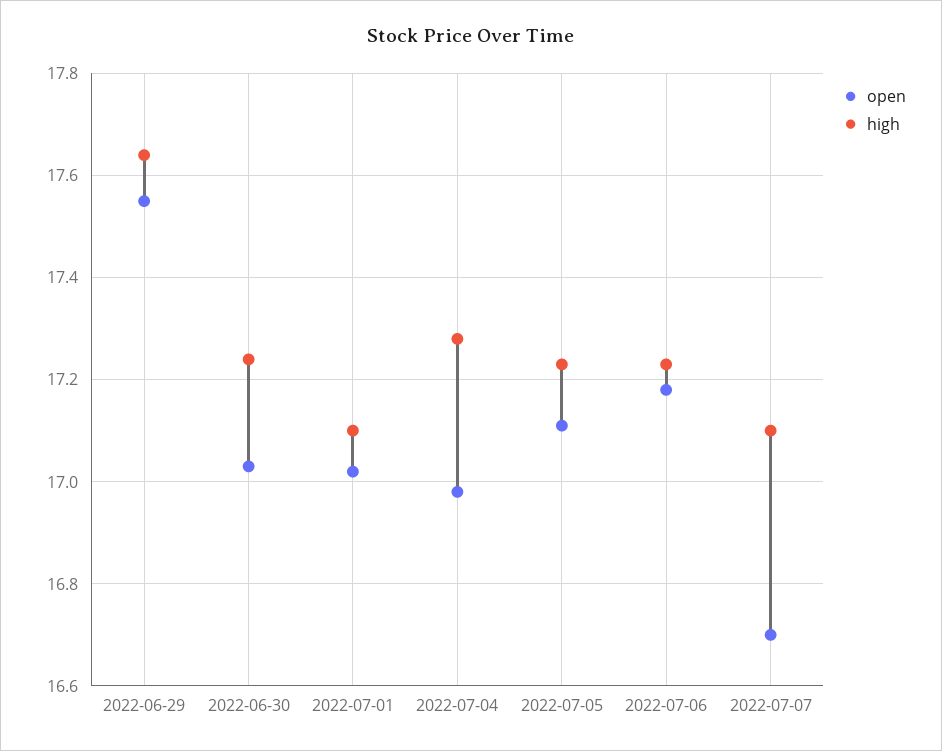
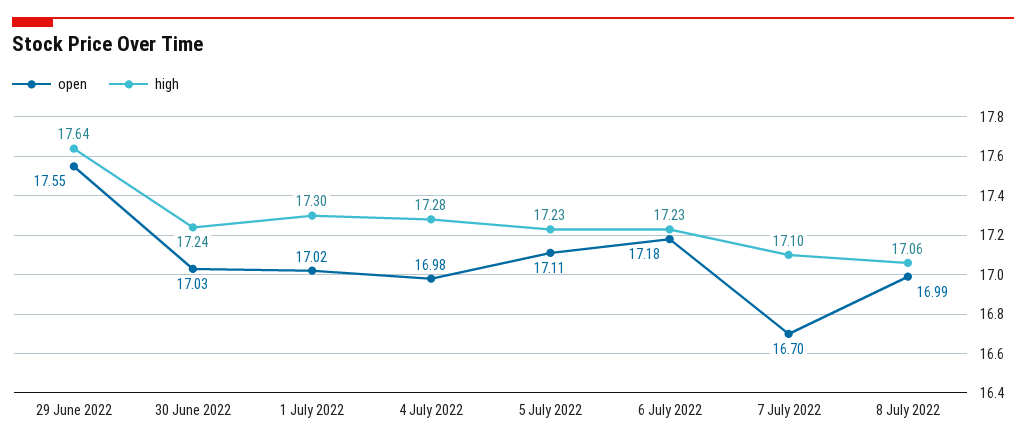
high, 2022-07-01: 17.1 -> 17.3
open, 8 July 2022: none -> 16.99
high, 8 July 2022: none -> 17.06

